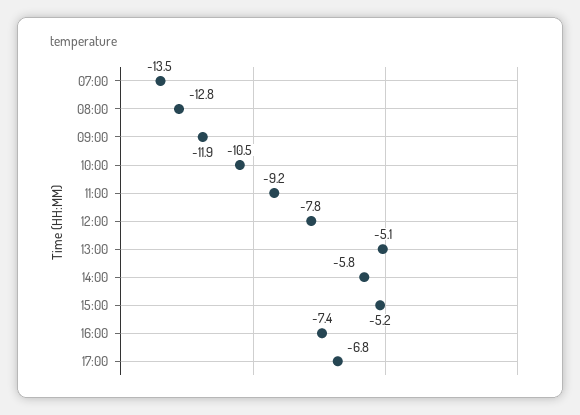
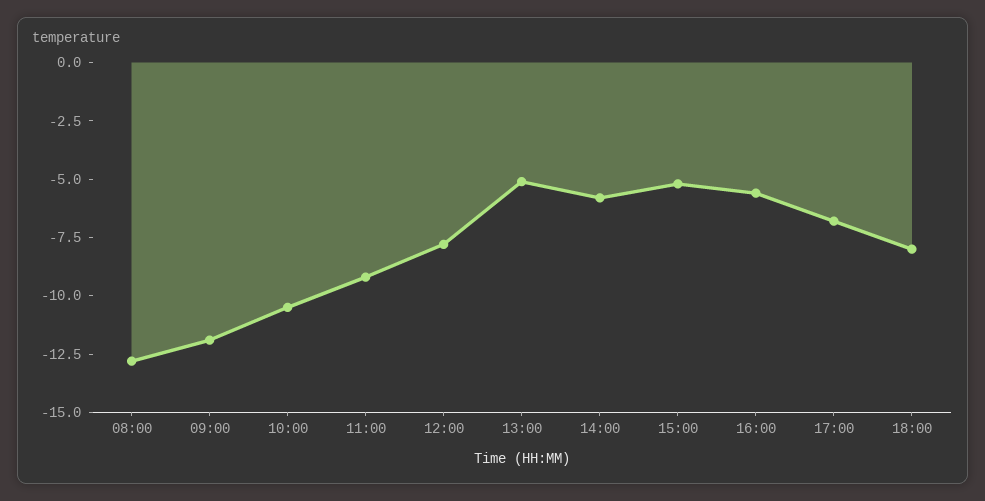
07:00: -13.5 -> none
16:00: -7.4 -> -5.5
18:00: none -> -8

